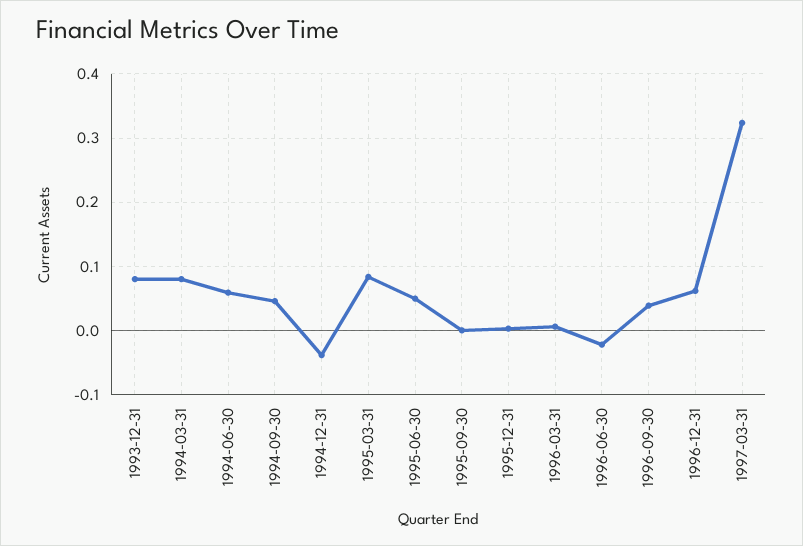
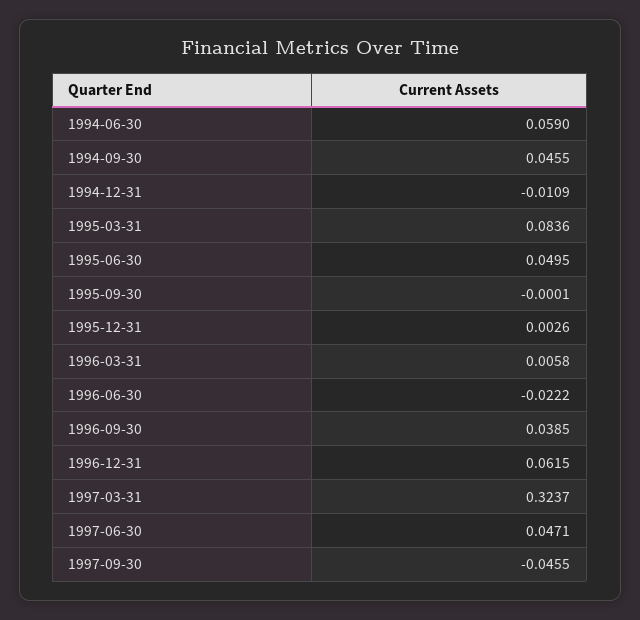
1993-12-31: 0.08 -> none
1994-03-31: 0.08 -> none
1994-12-31: -0.04 -> -0.0109
1997-06-30: none -> 0.0471
1997-09-30: none -> -0.0455

